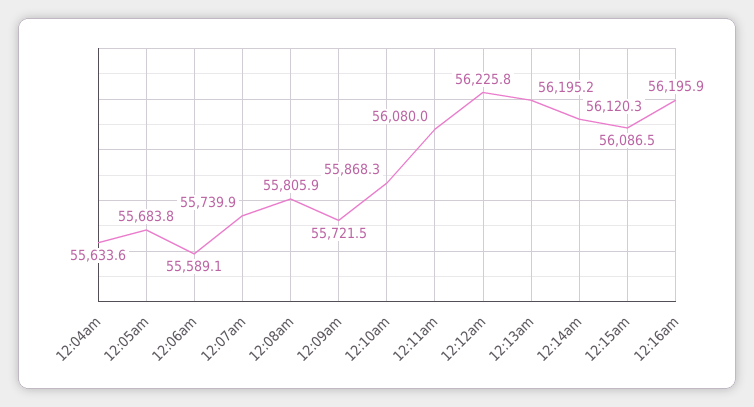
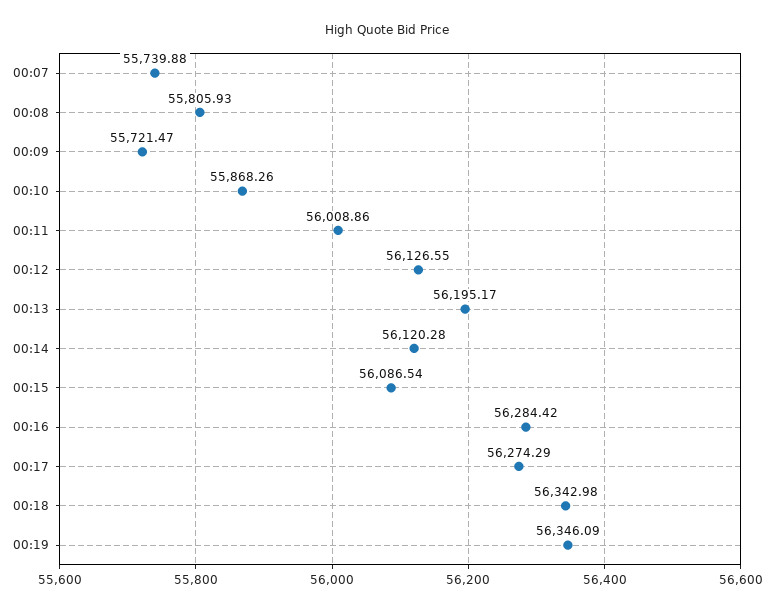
12:04am: 55633.6 -> none
12:05am: 55683.8 -> none
12:06am: 55589.1 -> none
12:11am: 56080 -> 56008.86
12:12am: 56225.8 -> 56126.55
12:16am: 56195.9 -> 56284.42
00:17: none -> 56274.29
00:18: none -> 56342.98
00:19: none -> 56346.09

